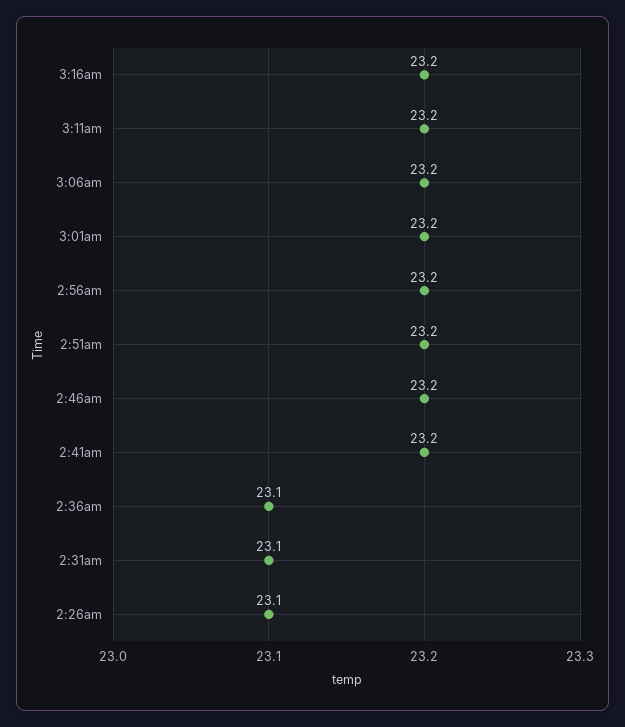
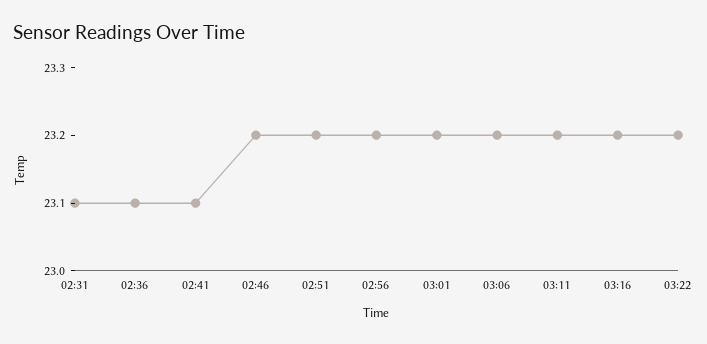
2:41am: 23.2 -> 23.1
2:26am: 23.1 -> none
03:22: none -> 23.2

